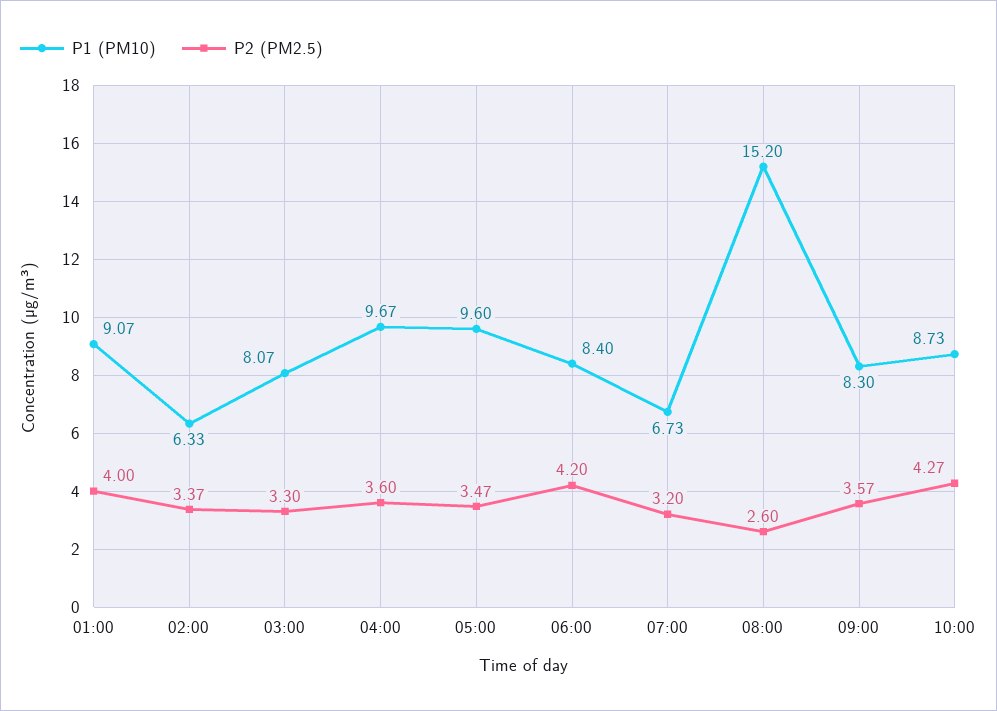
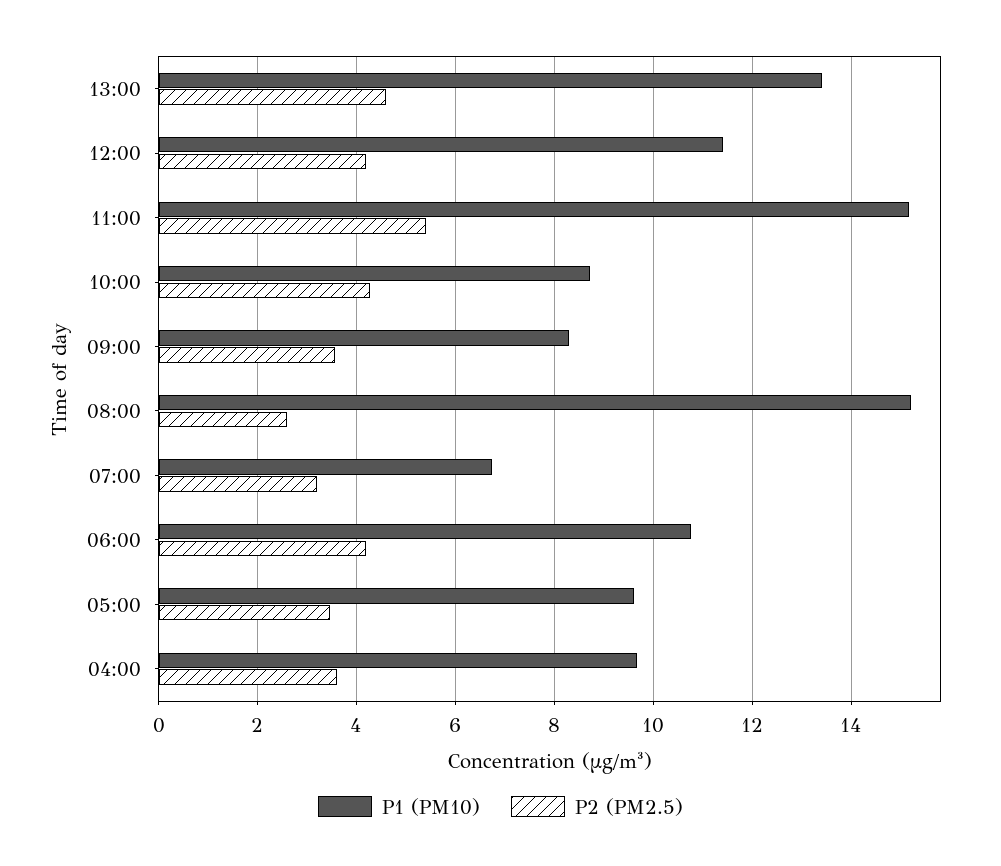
P1 (PM10), 01:00: 9.07 -> none
P2 (PM2.5), 01:00: 4 -> none
P1 (PM10), 02:00: 6.33 -> none
P2 (PM2.5), 02:00: 3.37 -> none
P1 (PM10), 03:00: 8.07 -> none
P2 (PM2.5), 03:00: 3.3 -> none
P1 (PM10), 06:00: 8.4 -> 10.8
P1 (PM10), 13:00: none -> 13.4
P2 (PM2.5), 13:00: none -> 4.6
P1 (PM10), 12:00: none -> 11.4
P2 (PM2.5), 12:00: none -> 4.2
P1 (PM10), 11:00: none -> 15.2
P2 (PM2.5), 11:00: none -> 5.4

